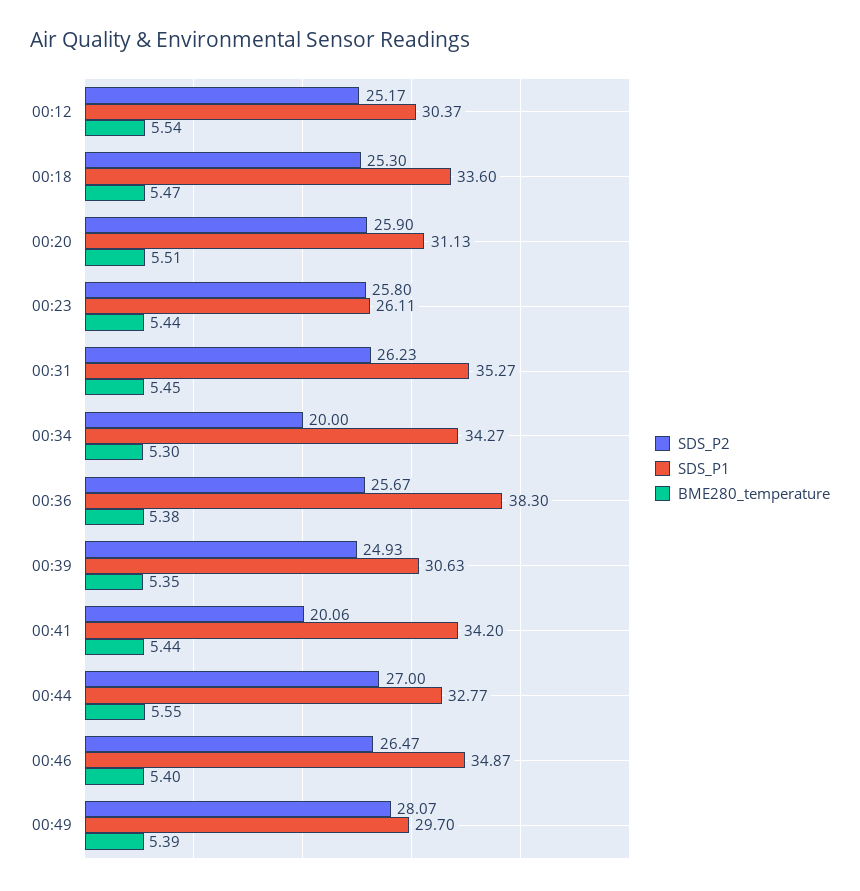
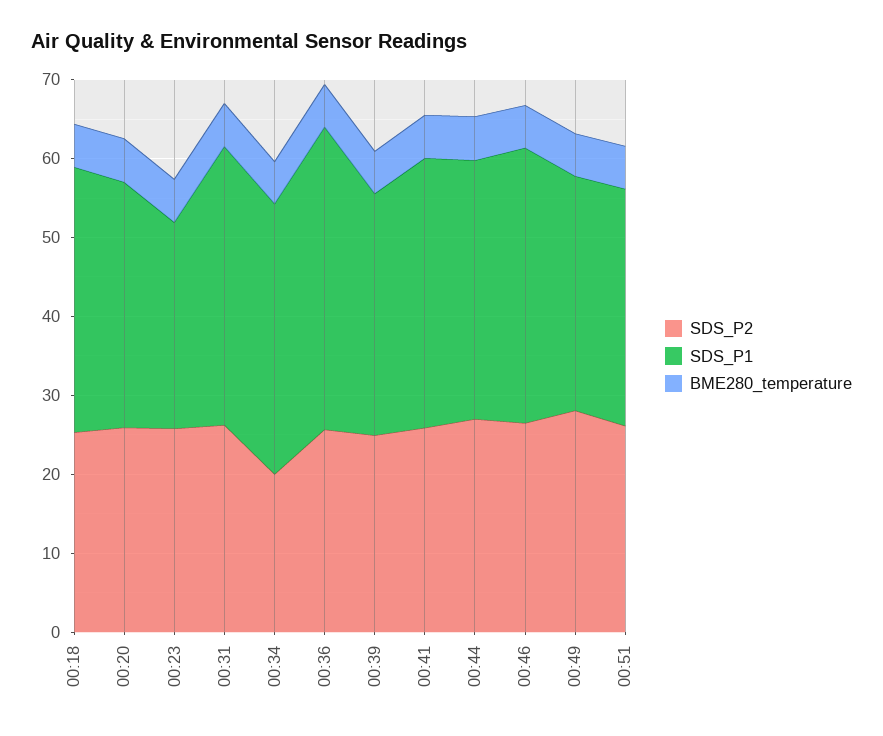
SDS_P2, 00:12: 25.17 -> none
SDS_P1, 00:12: 30.37 -> none
BME280_temperature, 00:12: 5.54 -> none
SDS_P2, 00:41: 20.06 -> 26
SDS_P2, 00:51: none -> 26
SDS_P1, 00:51: none -> 30
BME280_temperature, 00:51: none -> 6

